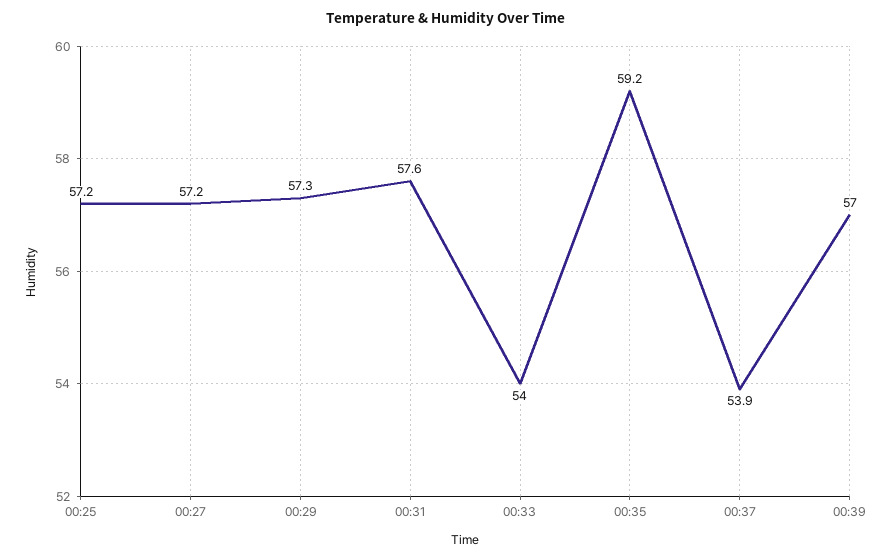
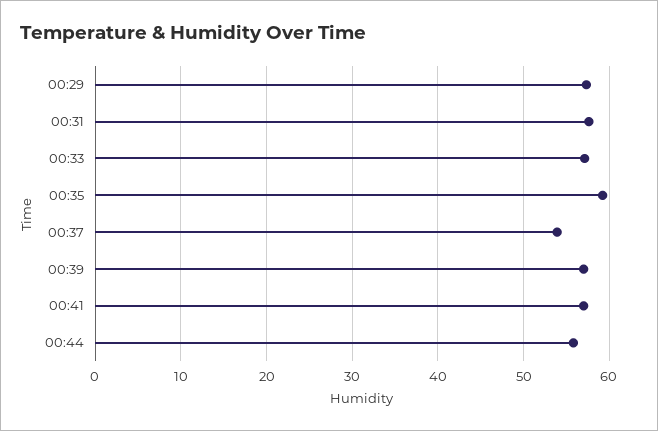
00:25: 57.2 -> none
00:27: 57.2 -> none
00:33: 54 -> 57
00:41: none -> 57
00:44: none -> 56

